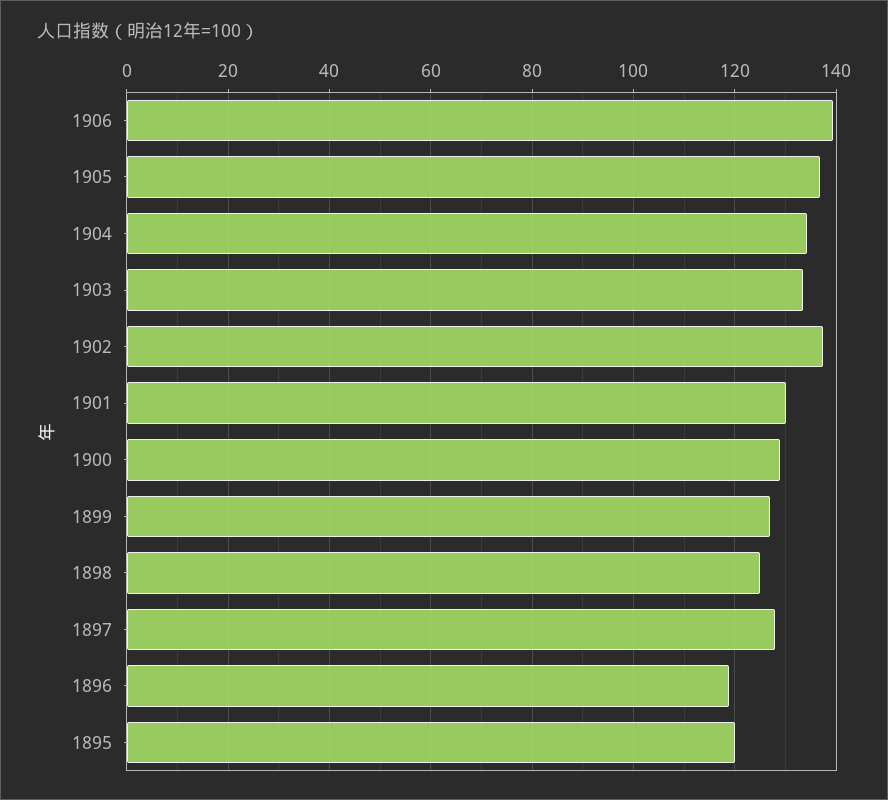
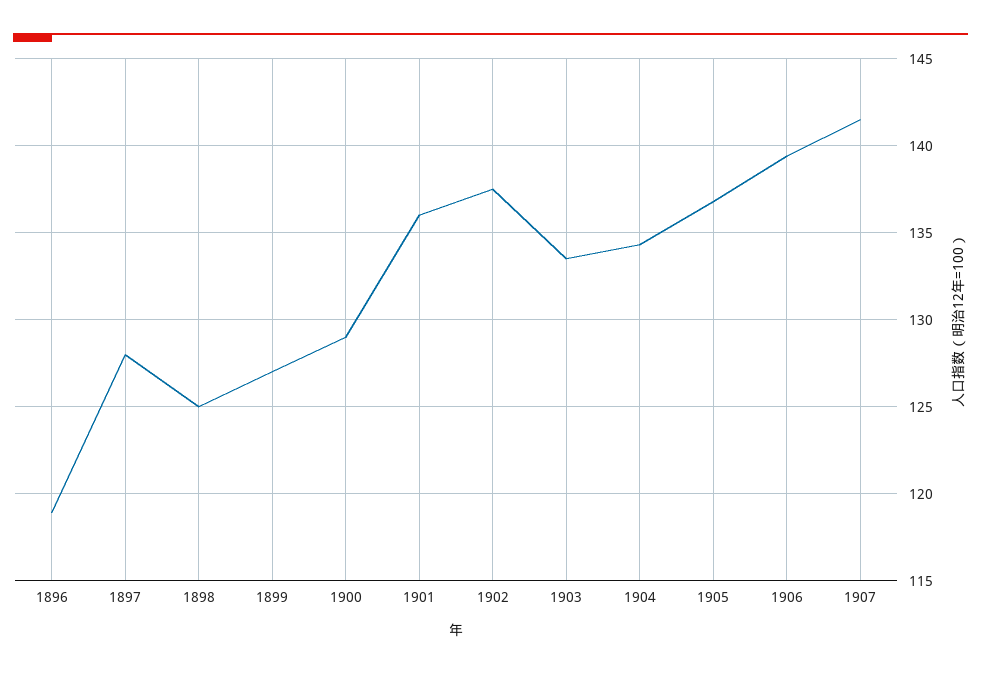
1901: 130 -> 136
1895: 120 -> none
1907: none -> 141.5

